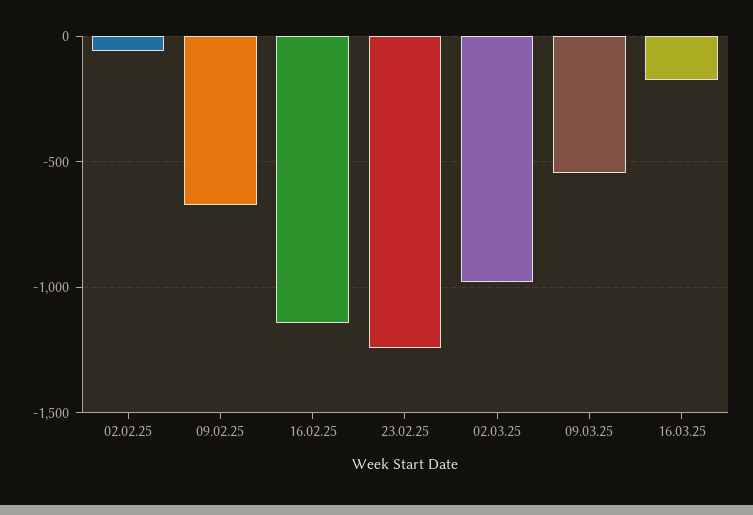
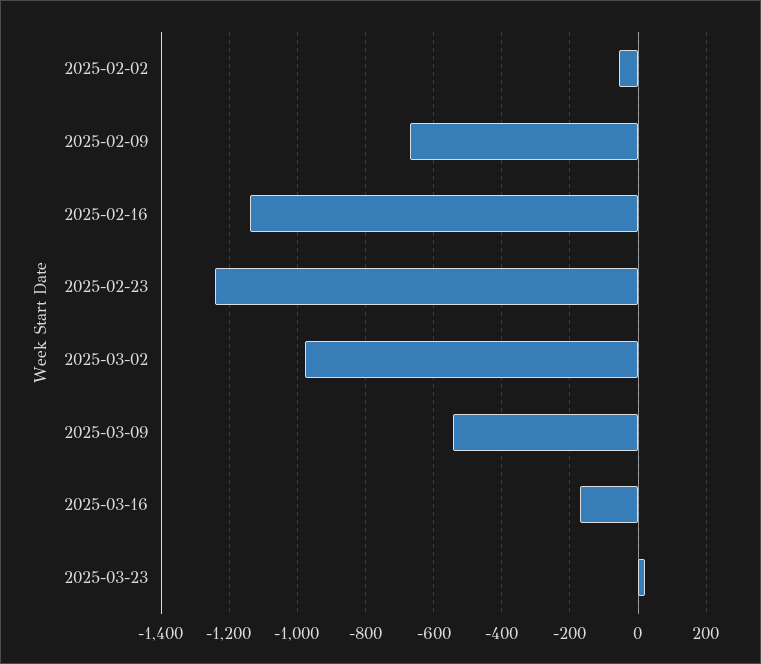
2025-03-23: none -> 20

